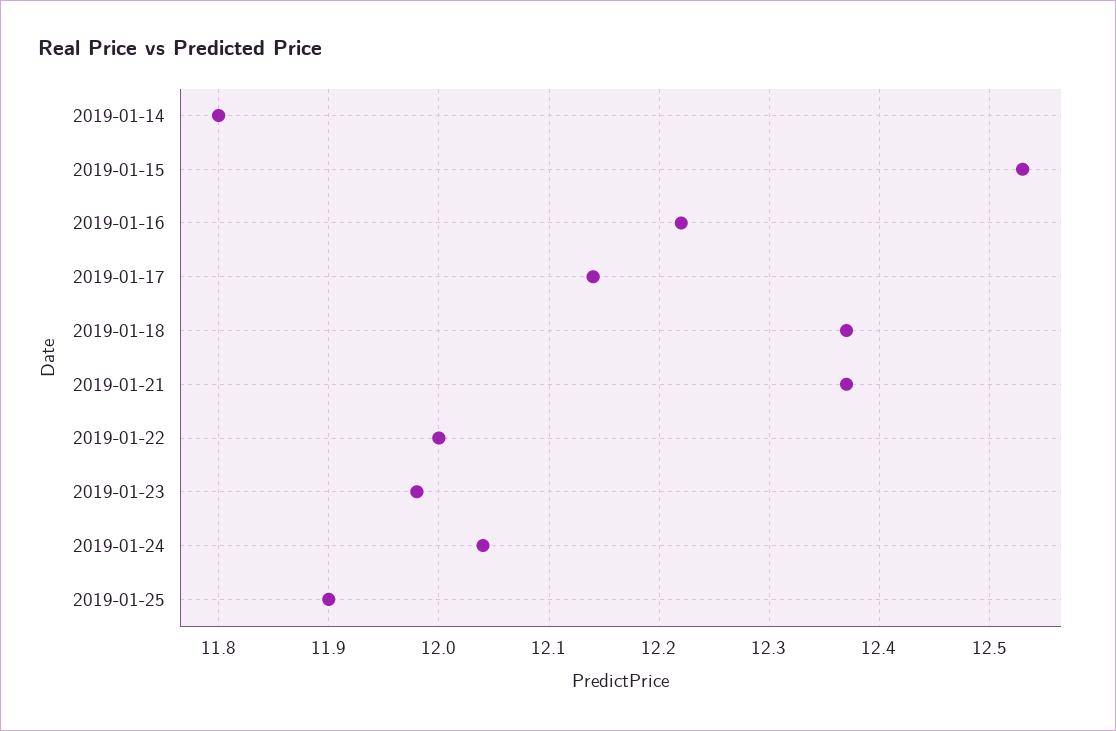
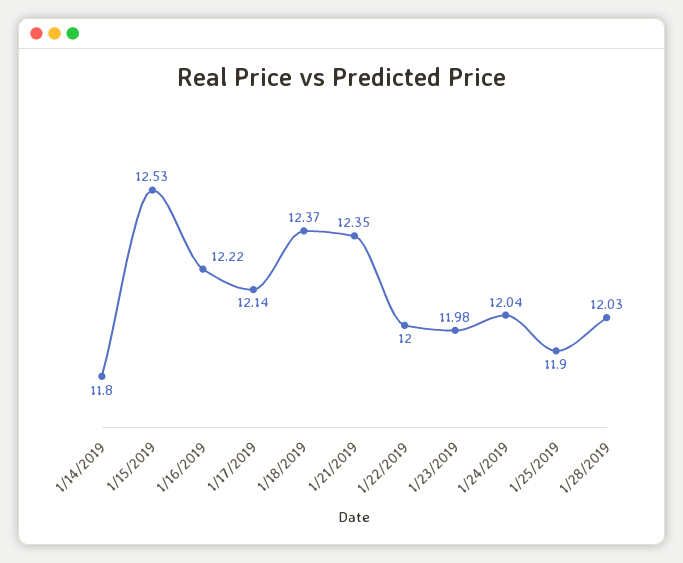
2019-01-21: 12.37 -> 12.35
1/28/2019: none -> 12.03

